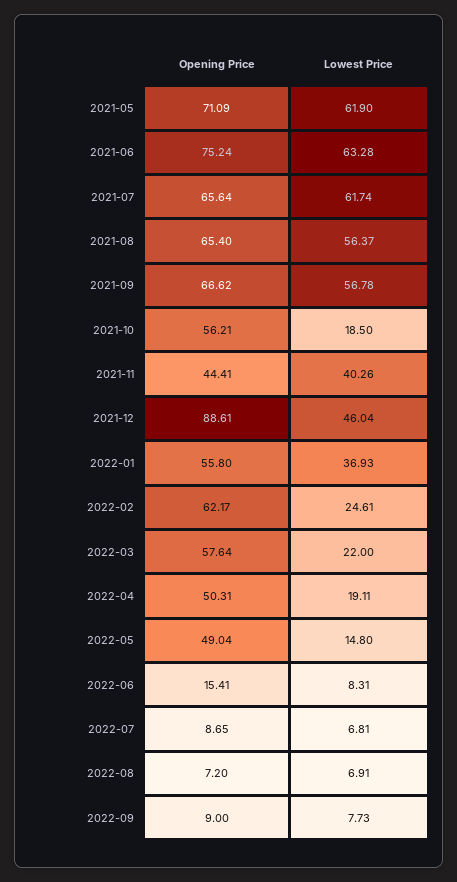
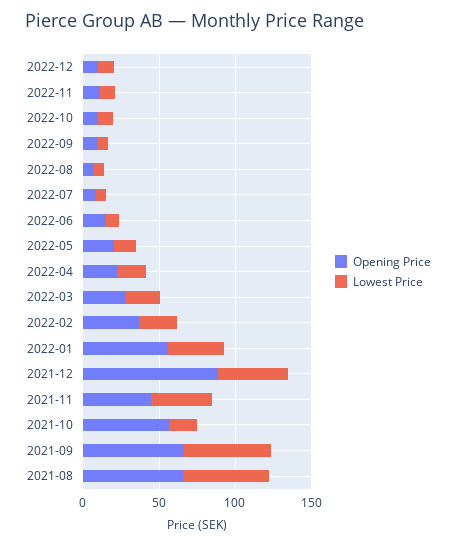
Opening Price, 2021-05: 71.09 -> none
Lowest Price, 2021-05: 61.9 -> none
Opening Price, 2021-06: 75.24 -> none
Lowest Price, 2021-06: 63.28 -> none
Opening Price, 2021-07: 65.64 -> none
Lowest Price, 2021-07: 61.74 -> none
Opening Price, 2022-02: 62.17 -> 40
Opening Price, 2022-03: 57.64 -> 30
Opening Price, 2022-04: 50.31 -> 20
Opening Price, 2022-05: 49.04 -> 20
Opening Price, 2022-12: none -> 10
Lowest Price, 2022-12: none -> 10
Opening Price, 2022-11: none -> 10
Lowest Price, 2022-11: none -> 10
Opening Price, 2022-10: none -> 10
Lowest Price, 2022-10: none -> 10

